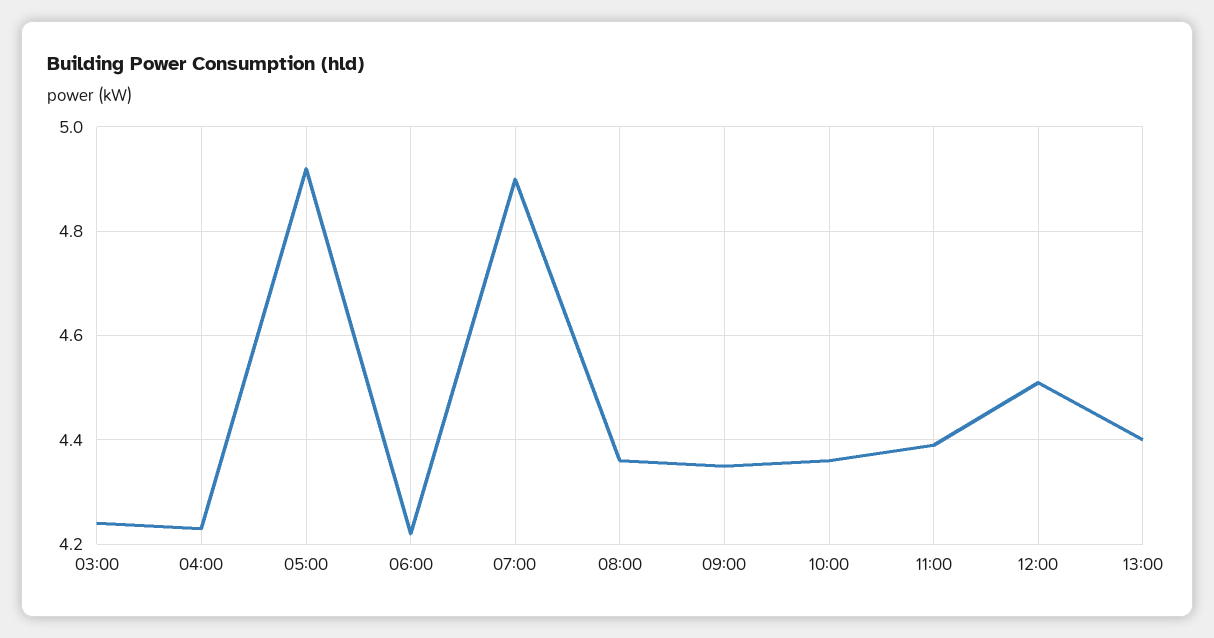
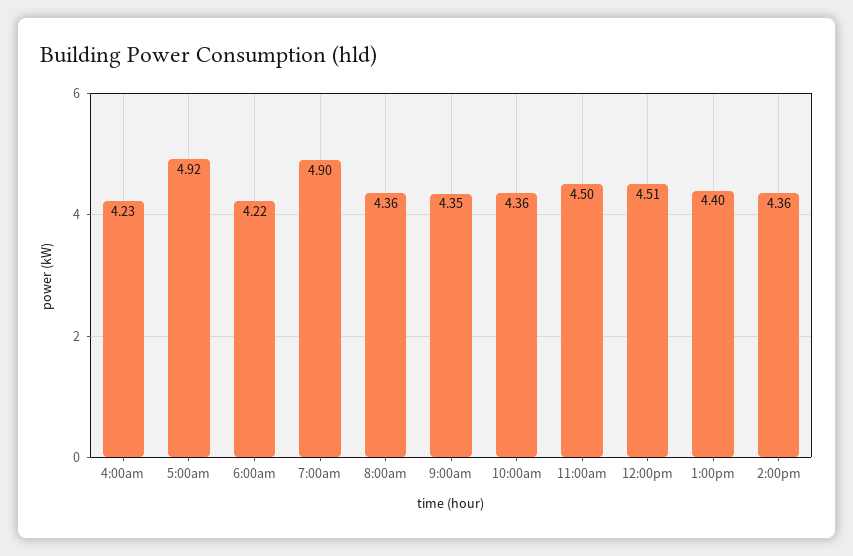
03:00: 4.25 -> none
11:00: 4.4 -> 4.5
2:00pm: none -> 4.36

